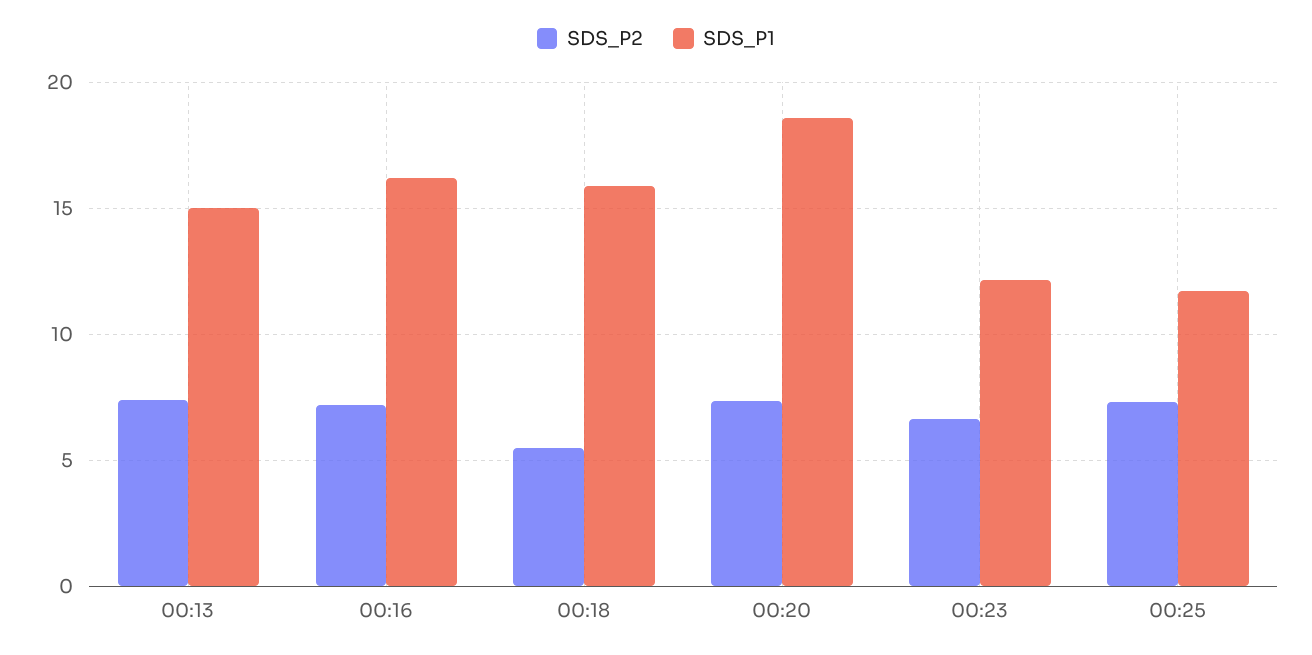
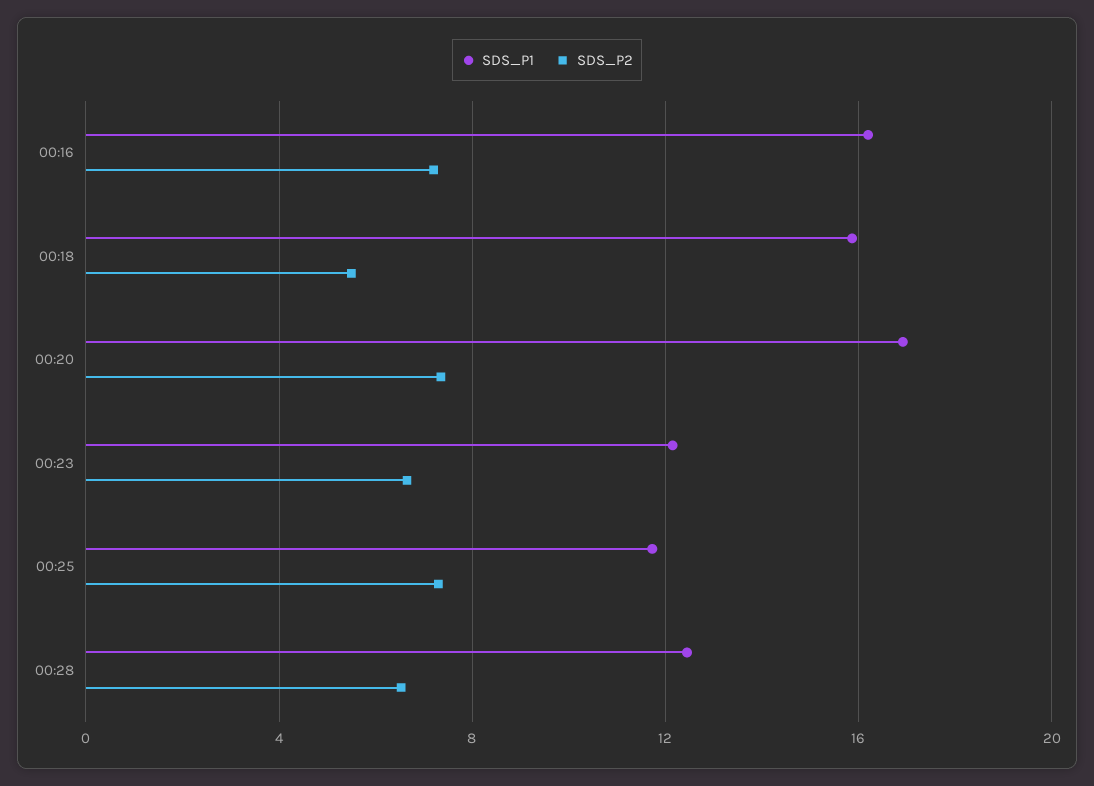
SDS_P2, 00:13: 7.5 -> none
SDS_P1, 00:13: 15 -> none
SDS_P1, 00:20: 18.5 -> 17
SDS_P1, 00:28: none -> 12.5
SDS_P2, 00:28: none -> 6.5

